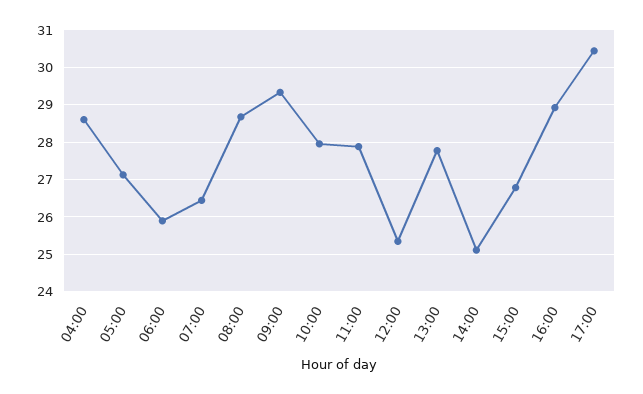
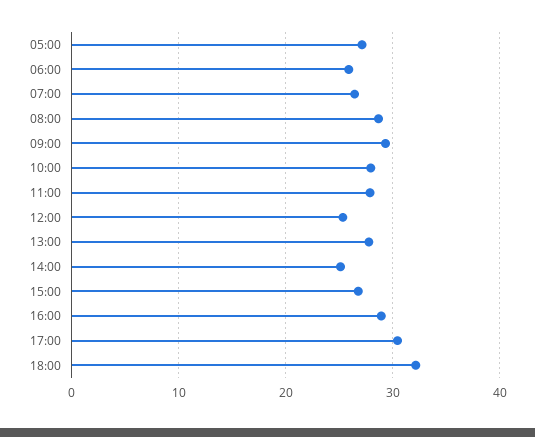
04:00: 28.6 -> none
18:00: none -> 32

